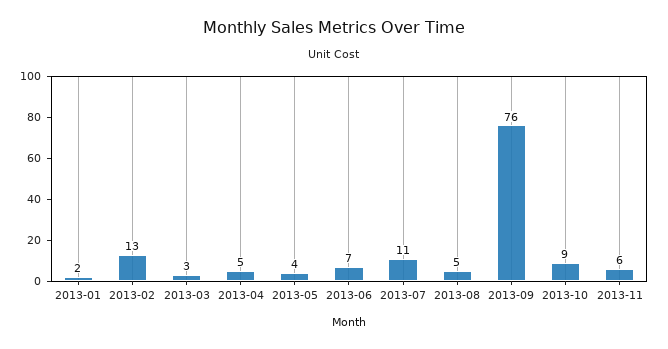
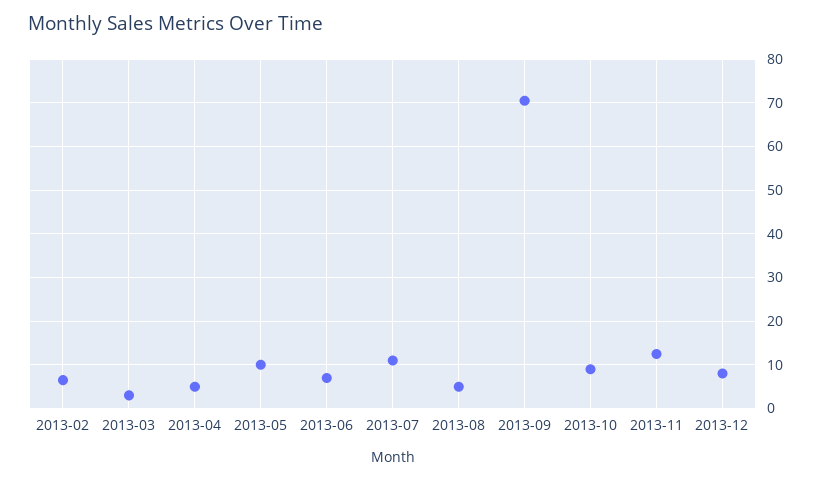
2013-01: 2 -> none
2013-02: 13 -> 6
2013-05: 4 -> 10
2013-09: 76 -> 70
2013-11: 6 -> 12
2013-12: none -> 8

